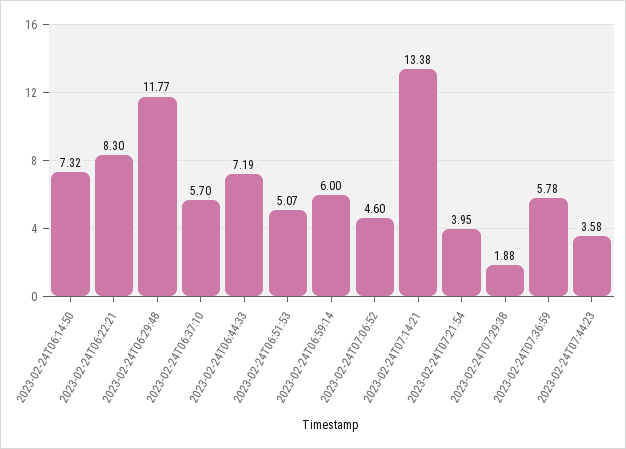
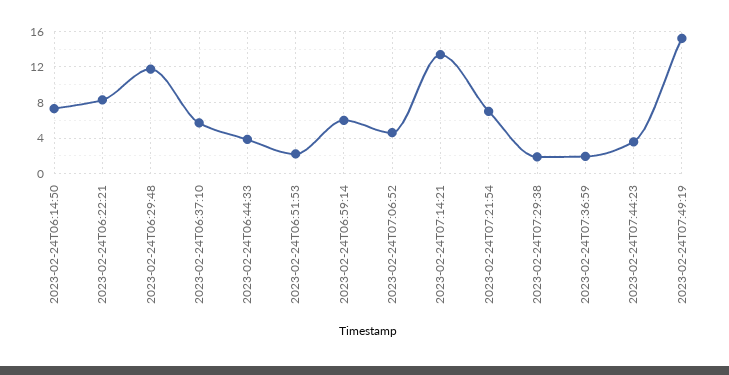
2023-02-24T06:44:33: 7.19 -> 4
2023-02-24T06:51:53: 5.07 -> 2
2023-02-24T07:21:54: 3.95 -> 7
2023-02-24T07:36:59: 5.78 -> 2
2023-02-24T07:49:19: none -> 15

